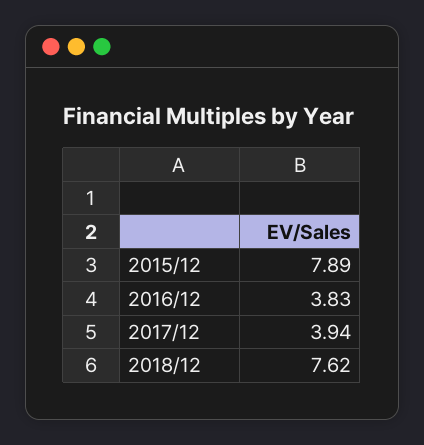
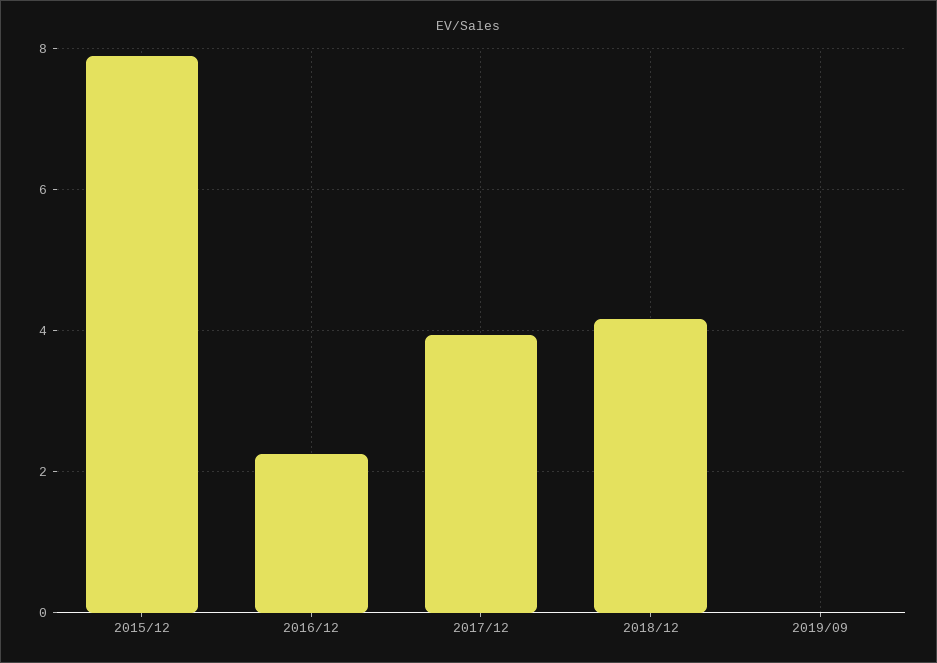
2016/12: 3.83 -> 2.2
2018/12: 7.62 -> 4.2
2019/09: none -> 0

